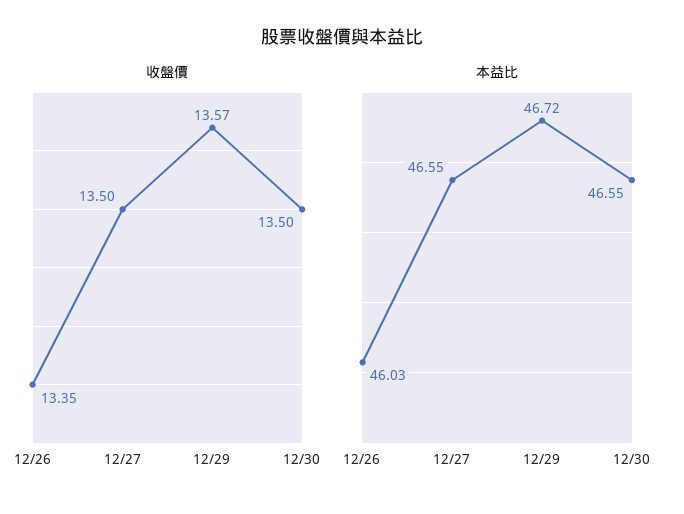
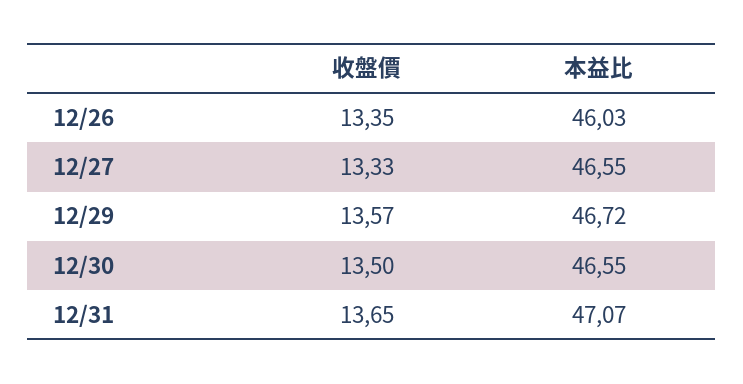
收盤價, 12/27: 13.5 -> 13.33
收盤價, 12/31: none -> 13.65
本益比, 12/31: none -> 47.07

